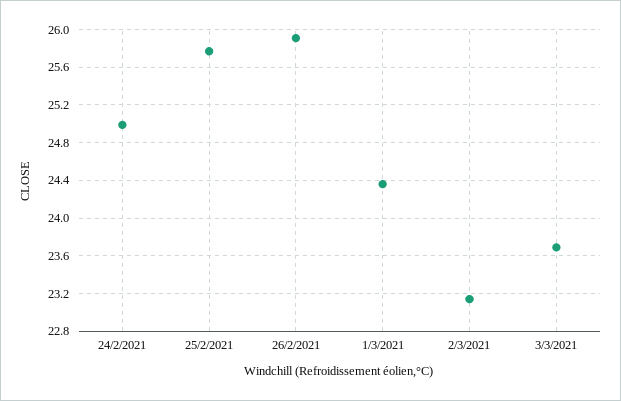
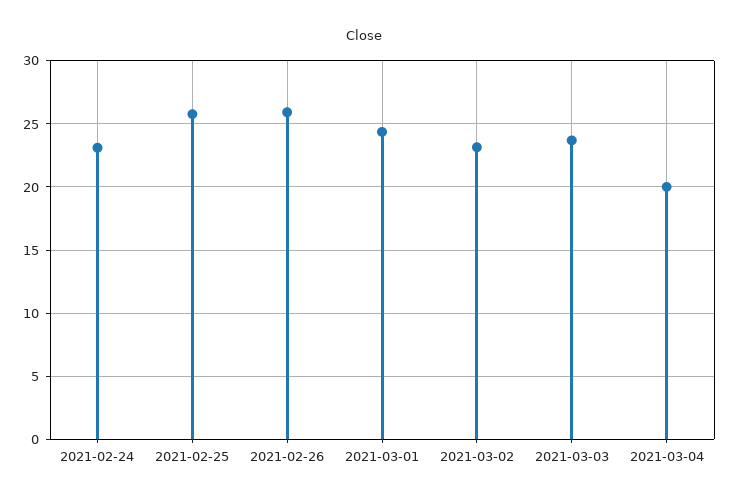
24/2/2021: 25 -> 23
2021-03-04: none -> 20

